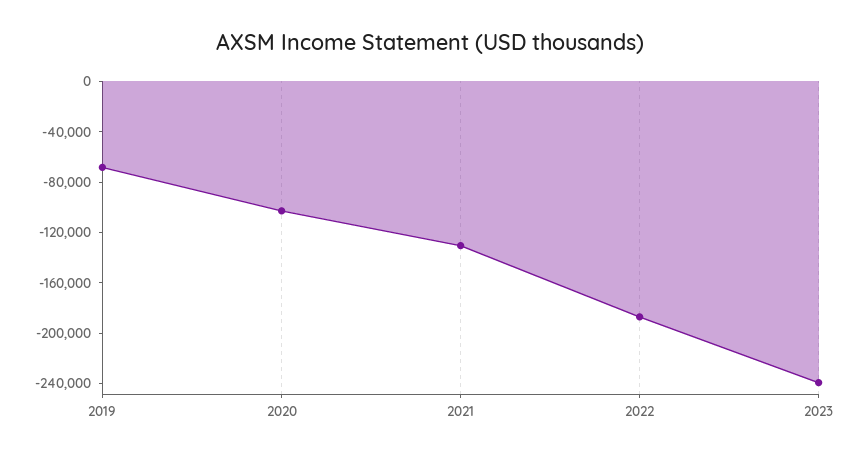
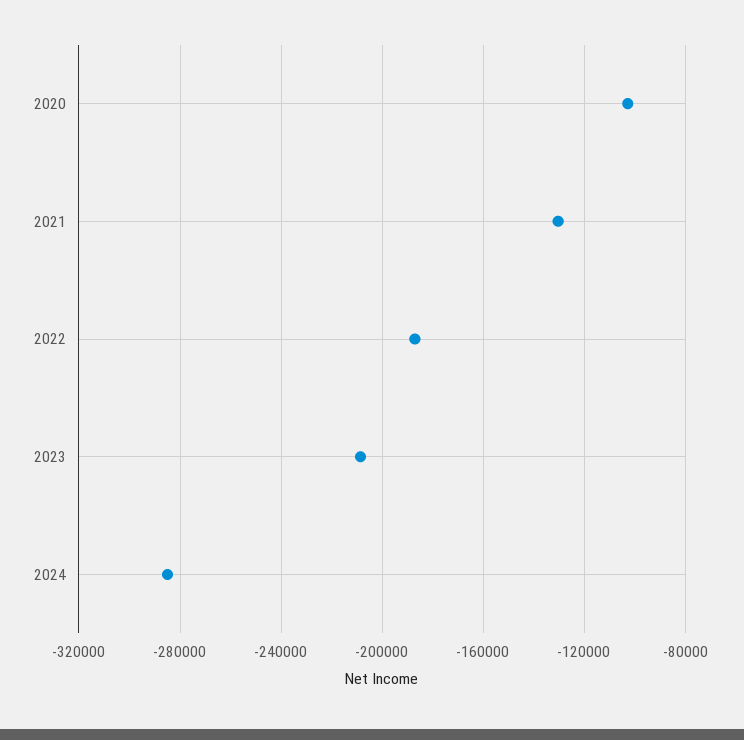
2019: -70000 -> none
2023: -240000 -> -210000
2024: none -> -285000

